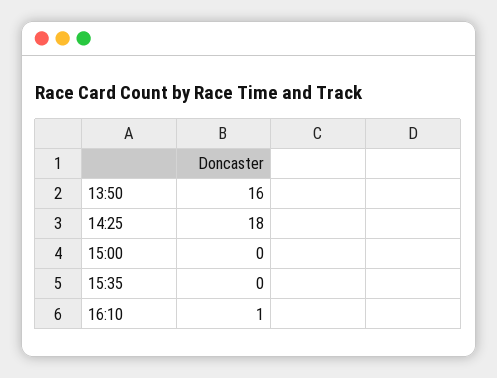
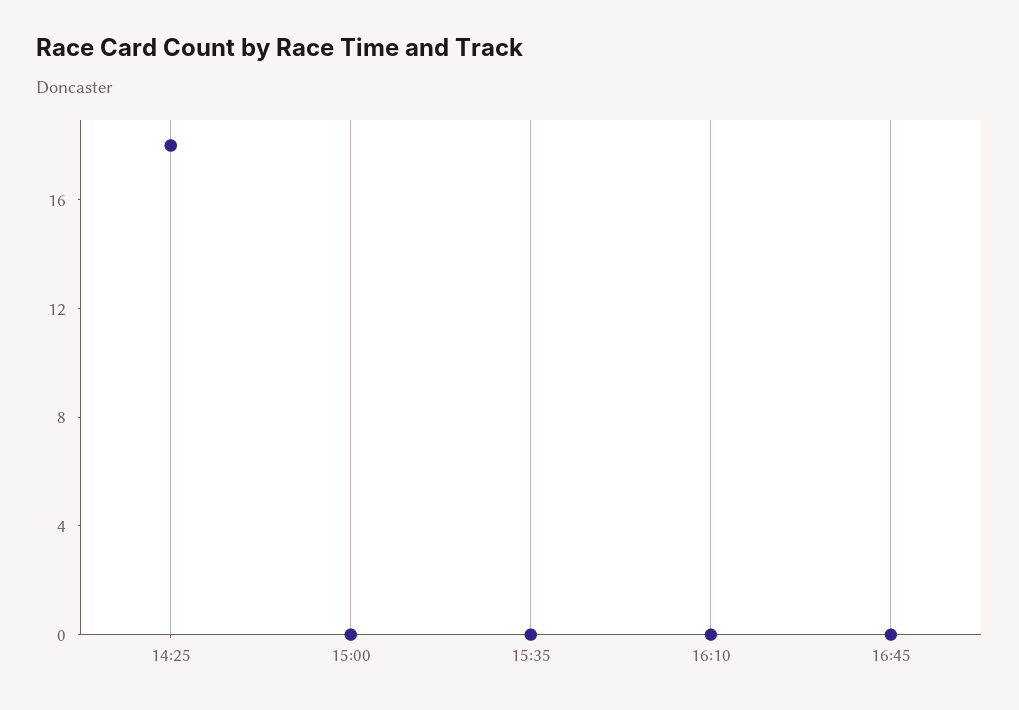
13:50: 16 -> none
16:10: 1 -> 0
16:45: none -> 0

